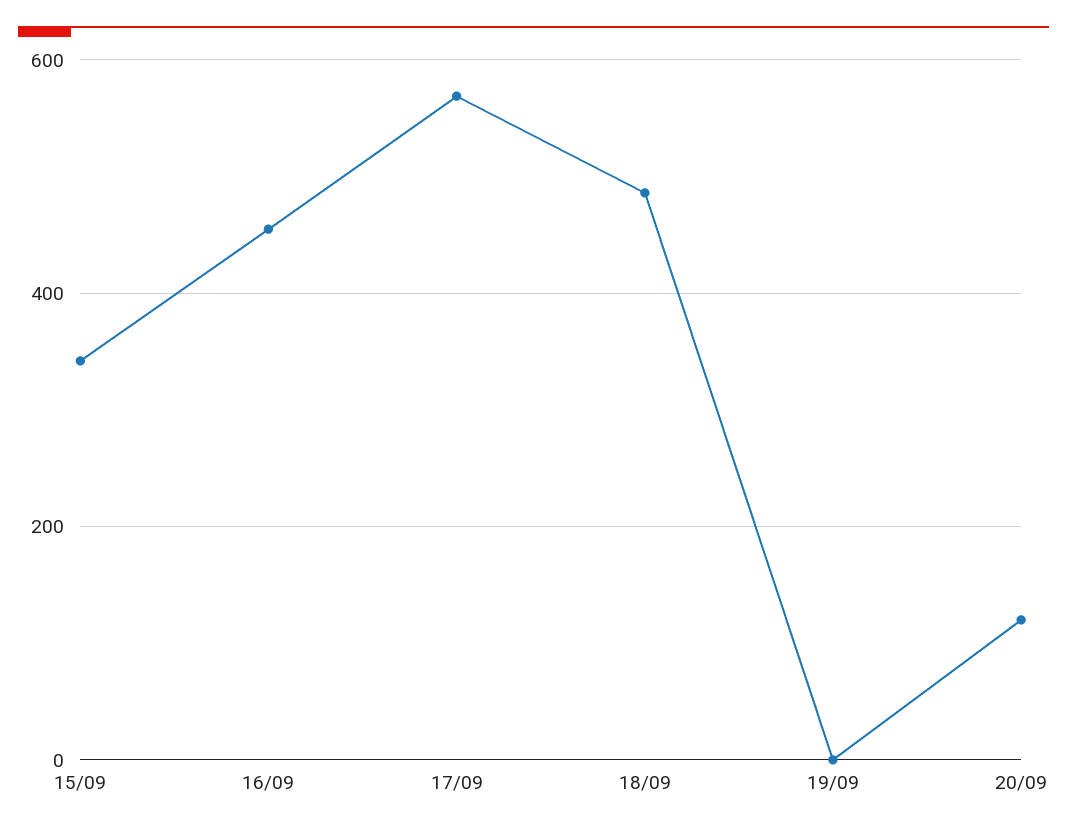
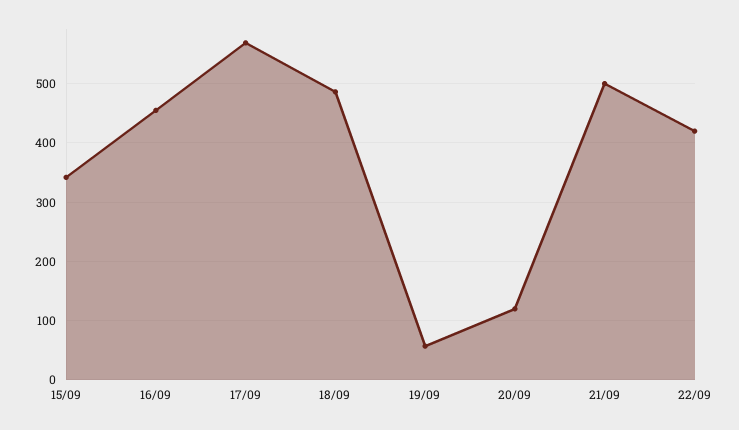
19/09: 0 -> 60
21/09: none -> 500
22/09: none -> 420

